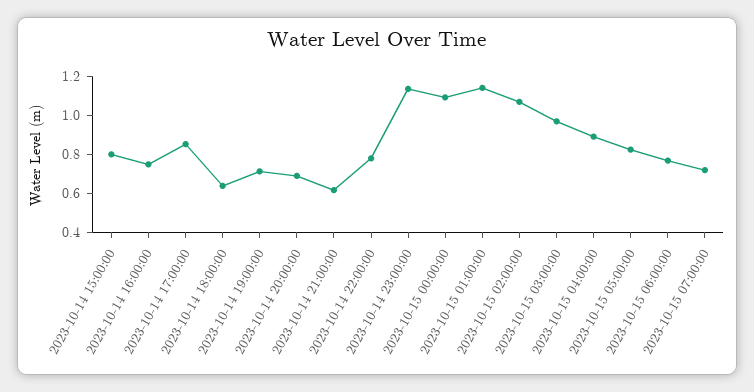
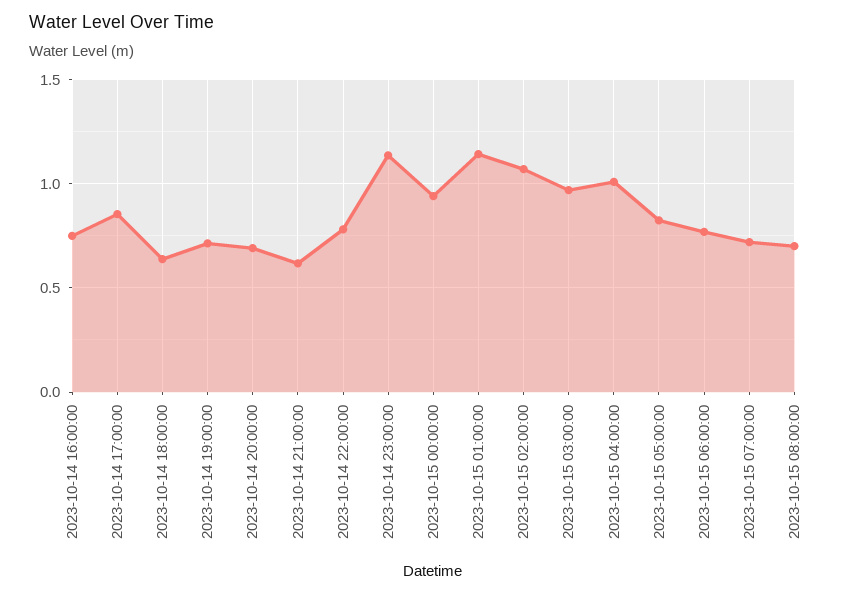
2023-10-14 15:00:00: 0.8 -> none
2023-10-15 00:00:00: 1.1 -> 0.95
2023-10-15 04:00:00: 0.9 -> 1
2023-10-15 08:00:00: none -> 0.7

